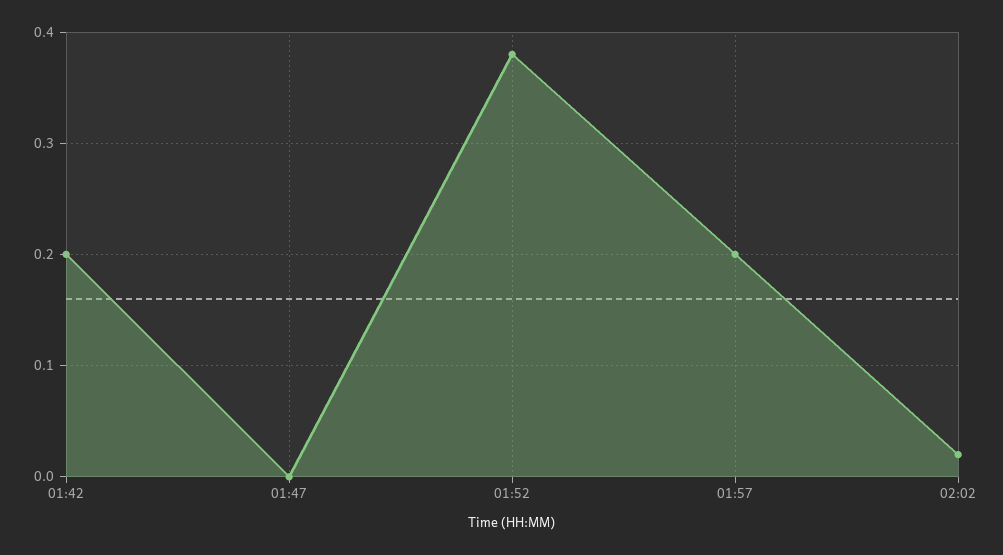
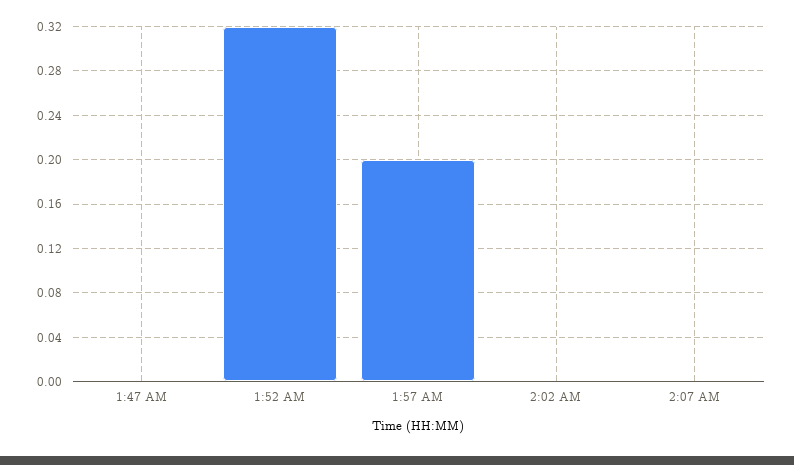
01:42: 0.2 -> none
01:52: 0.38 -> 0.32
02:02: 0.02 -> 0
2:07 AM: none -> 0

